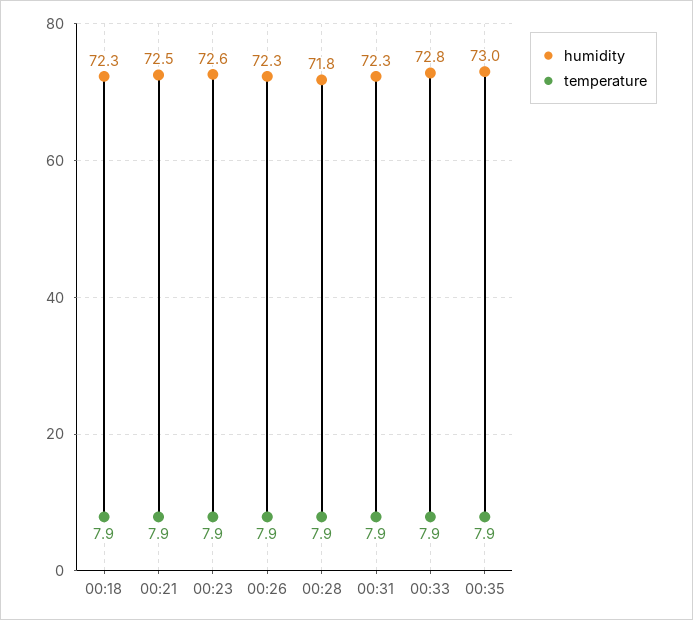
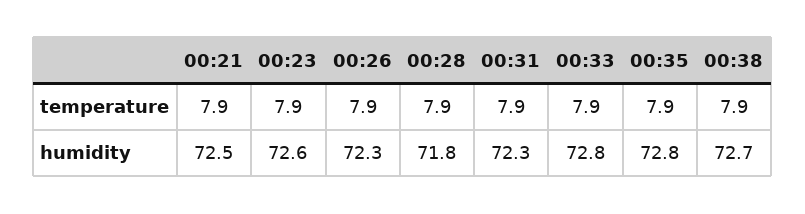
humidity, 00:18: 72.3 -> none
temperature, 00:18: 7.9 -> none
humidity, 00:35: 73 -> 72.8
temperature, 00:38: none -> 7.9
humidity, 00:38: none -> 72.7

